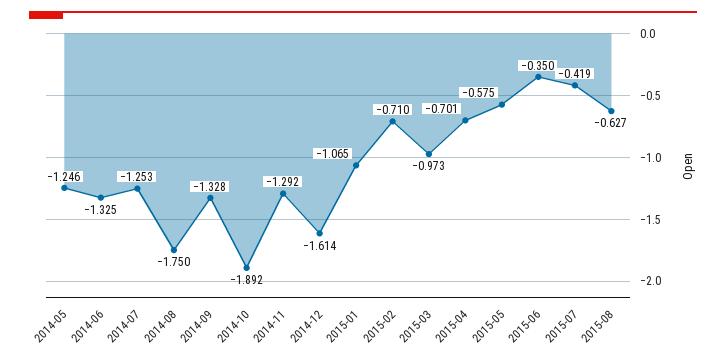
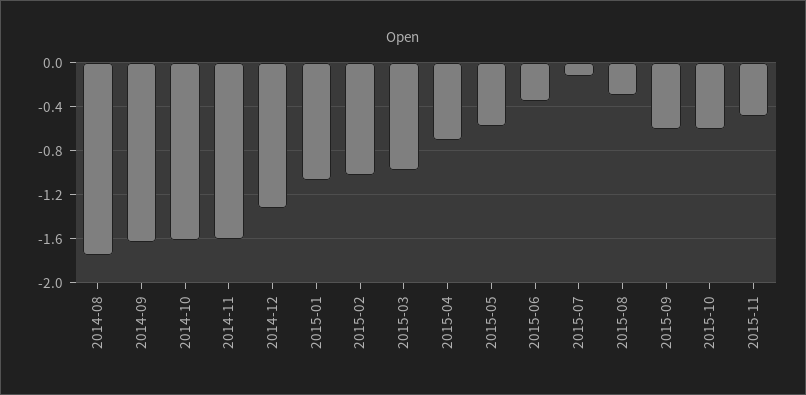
2014-05: -1.246 -> none
2014-06: -1.325 -> none
2014-07: -1.253 -> none
2014-09: -1.328 -> -1.6
2014-10: -1.892 -> -1.6
2014-11: -1.292 -> -1.6
2014-12: -1.614 -> -1.3
2015-02: -0.71 -> -1
2015-07: -0.419 -> -0.1
2015-08: -0.627 -> -0.3
2015-09: none -> -0.6
2015-10: none -> -0.6
2015-11: none -> -0.5

